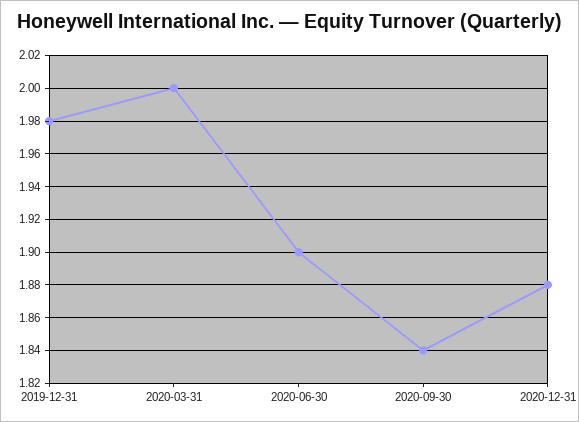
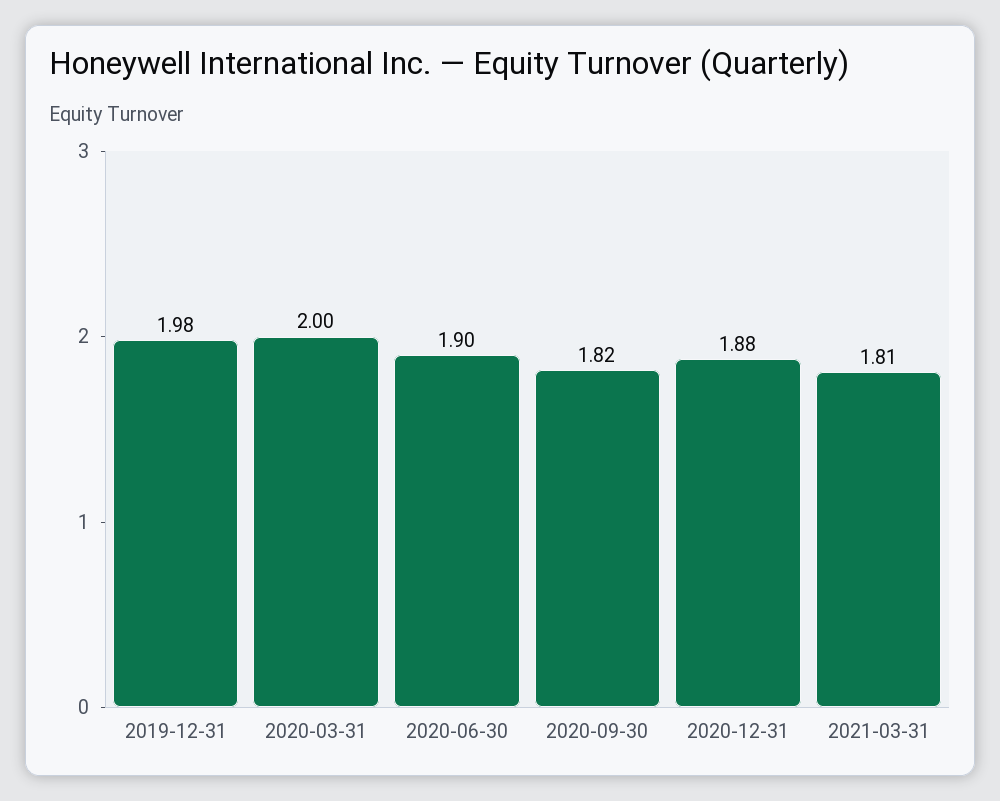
2020-09-30: 1.84 -> 1.82
2021-03-31: none -> 1.81

